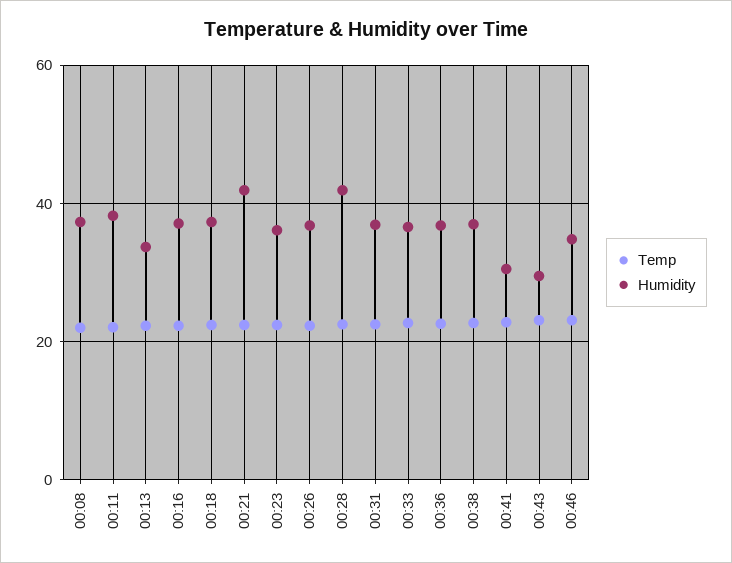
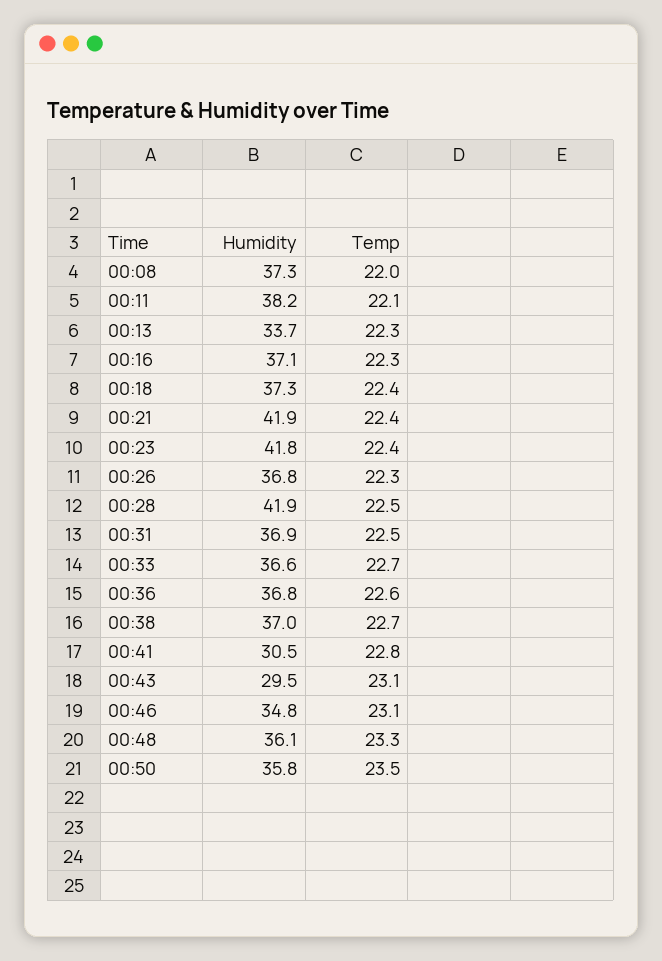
Humidity, 00:23: 36 -> 41.8
Humidity, 00:48: none -> 36.1
Temp, 00:48: none -> 23.3
Humidity, 00:50: none -> 35.8
Temp, 00:50: none -> 23.5

